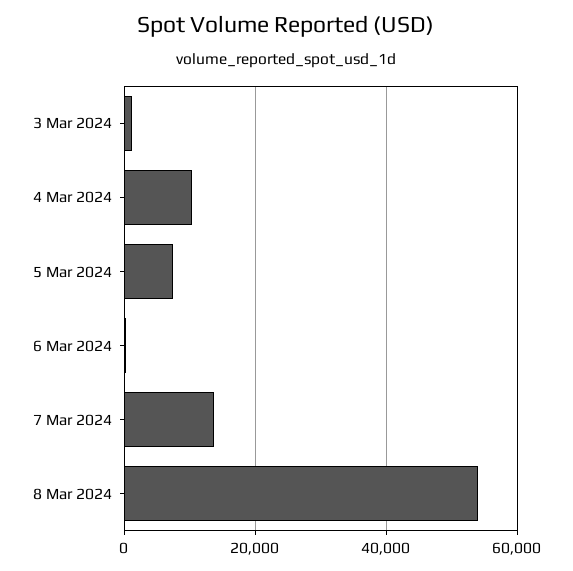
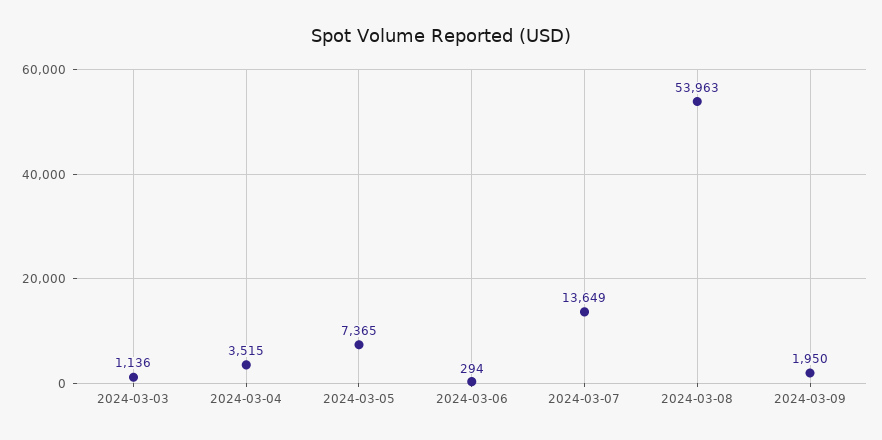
4 Mar 2024: 10000 -> 3515
2024-03-09: none -> 1950

